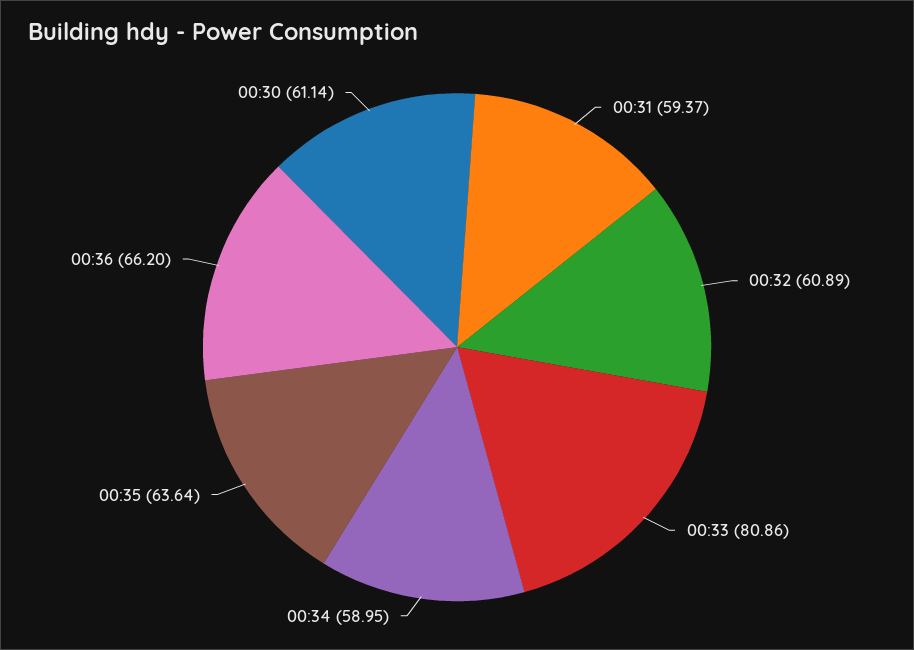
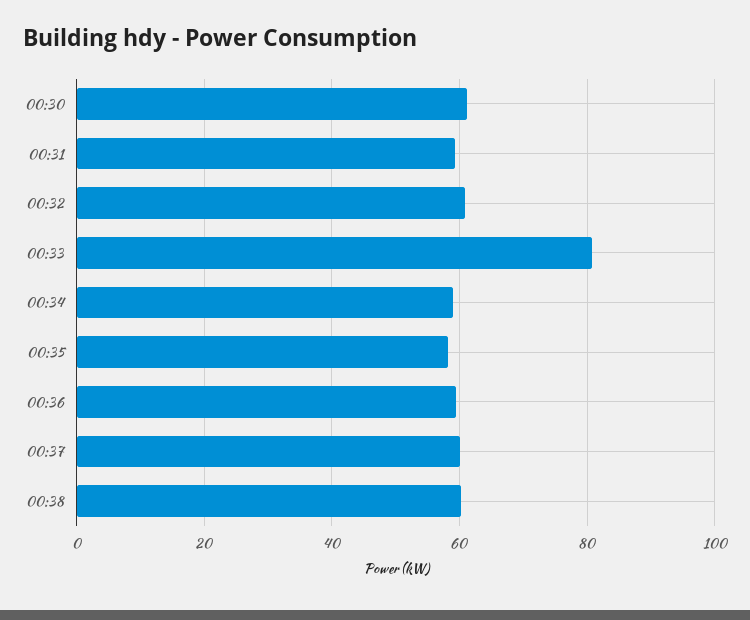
00:35: 63.64 -> 58
00:36: 66.2 -> 60
00:37: none -> 60
00:38: none -> 60

